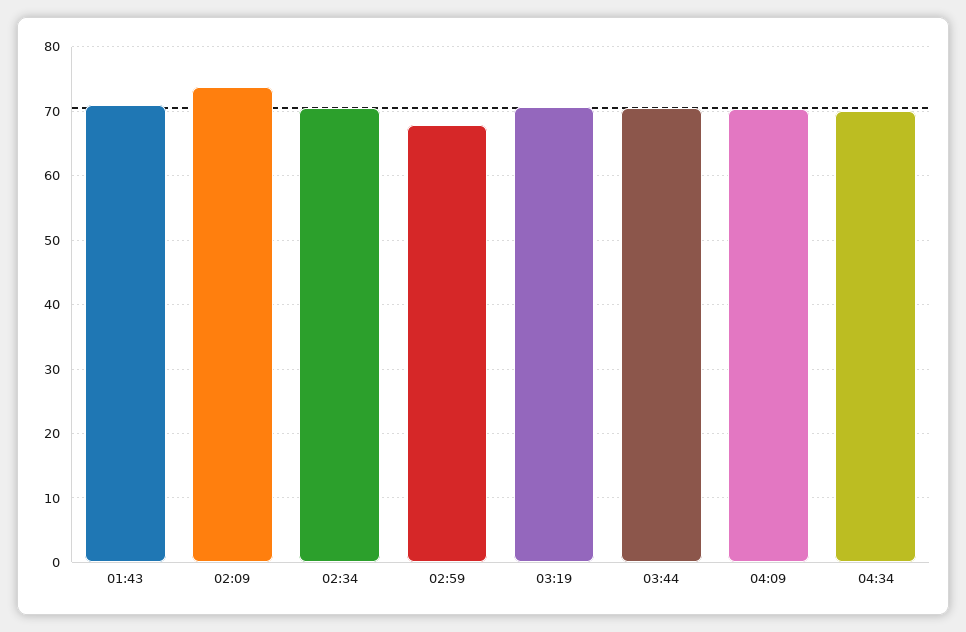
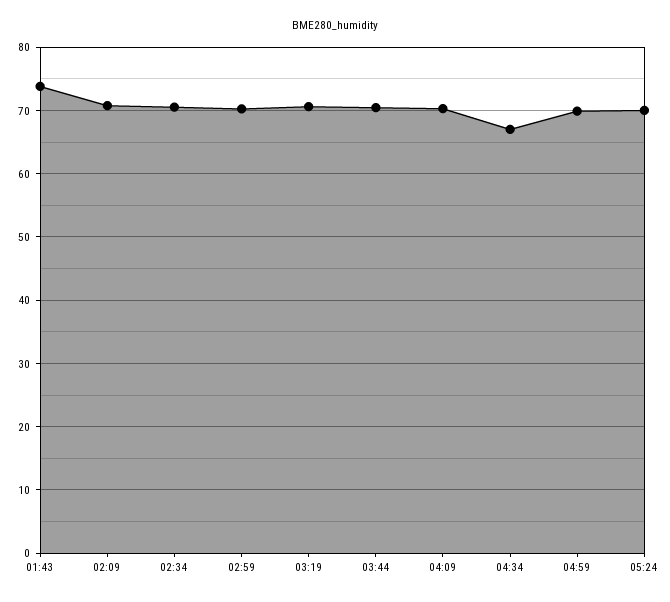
01:43: 71 -> 74
02:09: 74 -> 71
02:59: 68 -> 70
04:34: 70 -> 67
04:59: none -> 70
05:24: none -> 70

